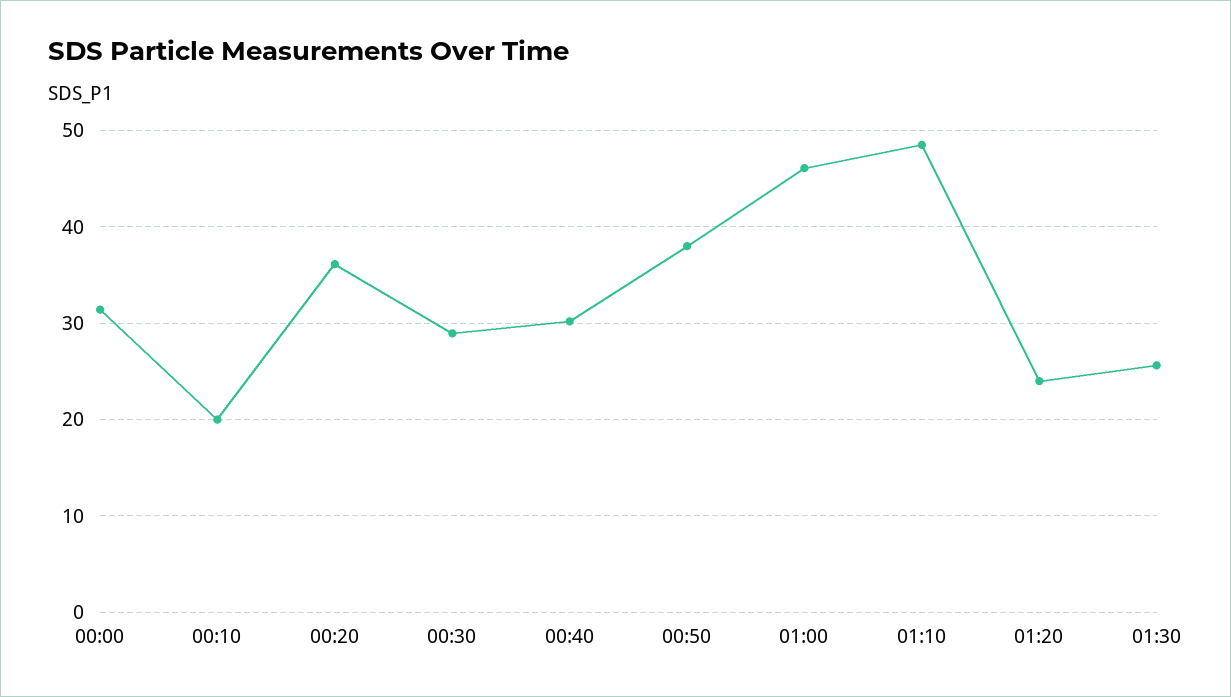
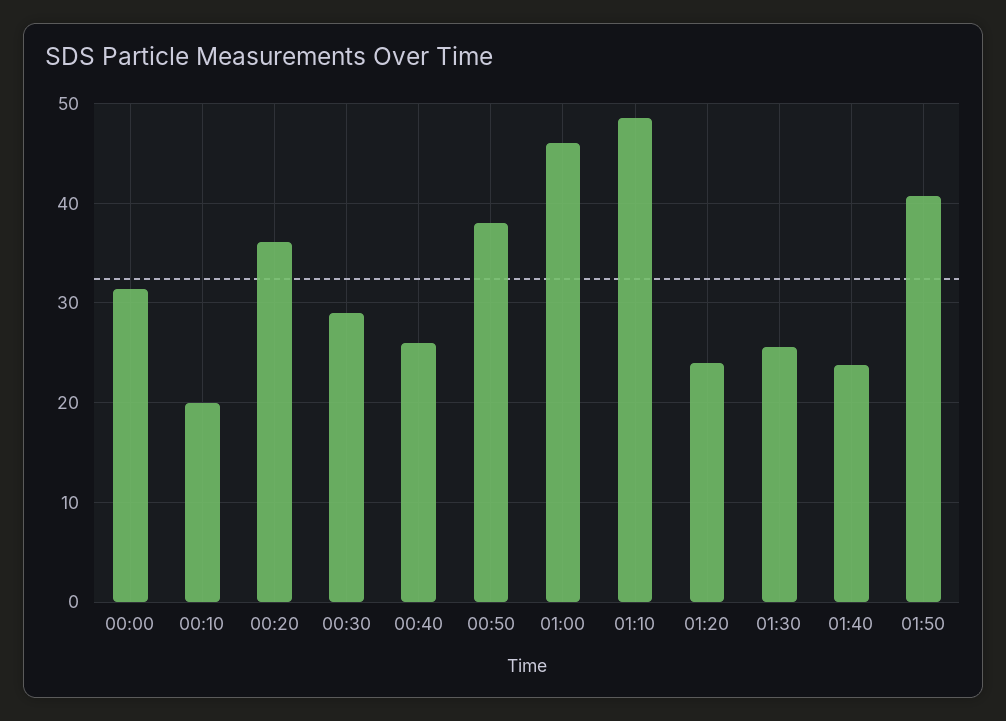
00:40: 30 -> 26
01:40: none -> 24
01:50: none -> 41

